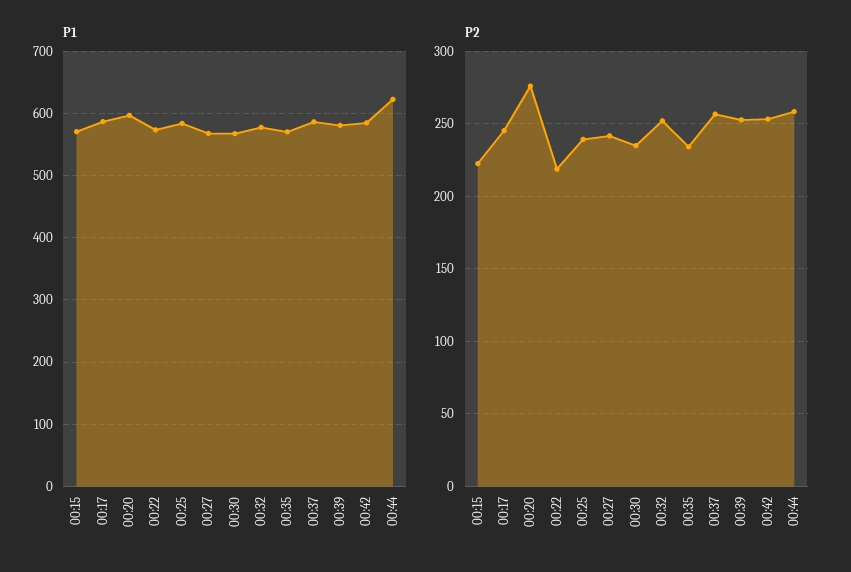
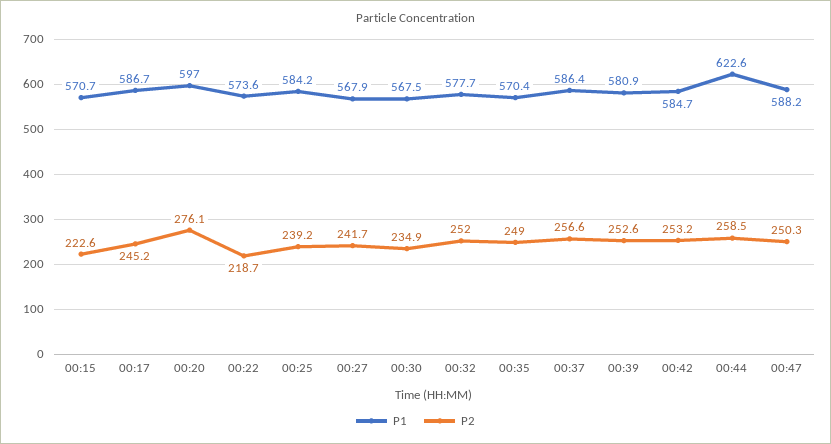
P2, 00:35: 235 -> 249
P1, 00:47: none -> 588.2
P2, 00:47: none -> 250.3

